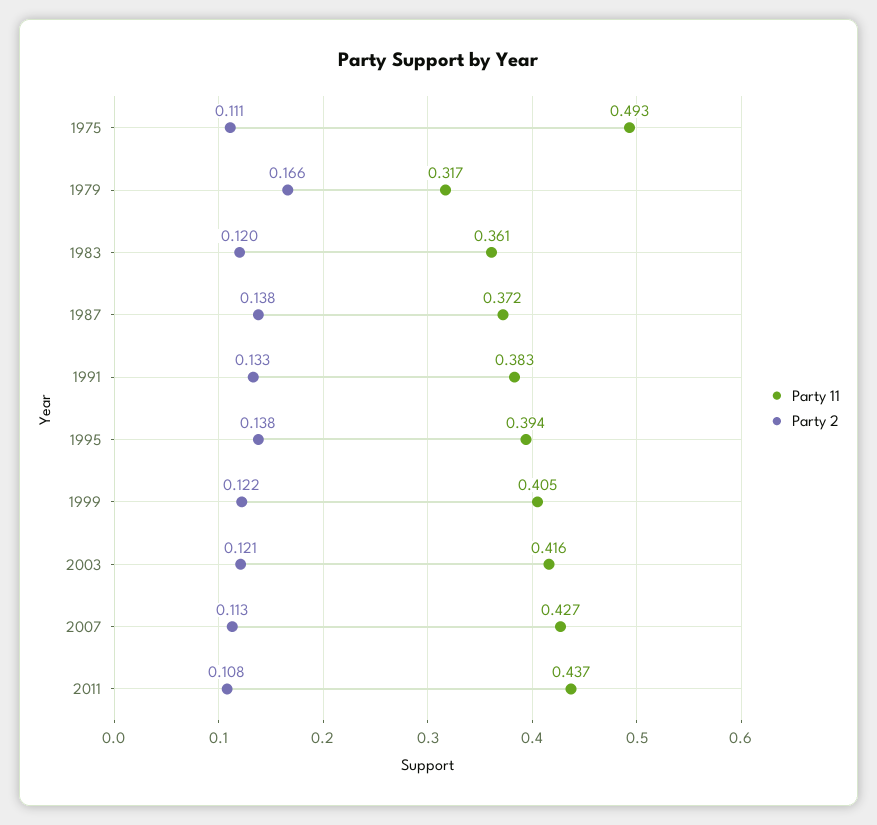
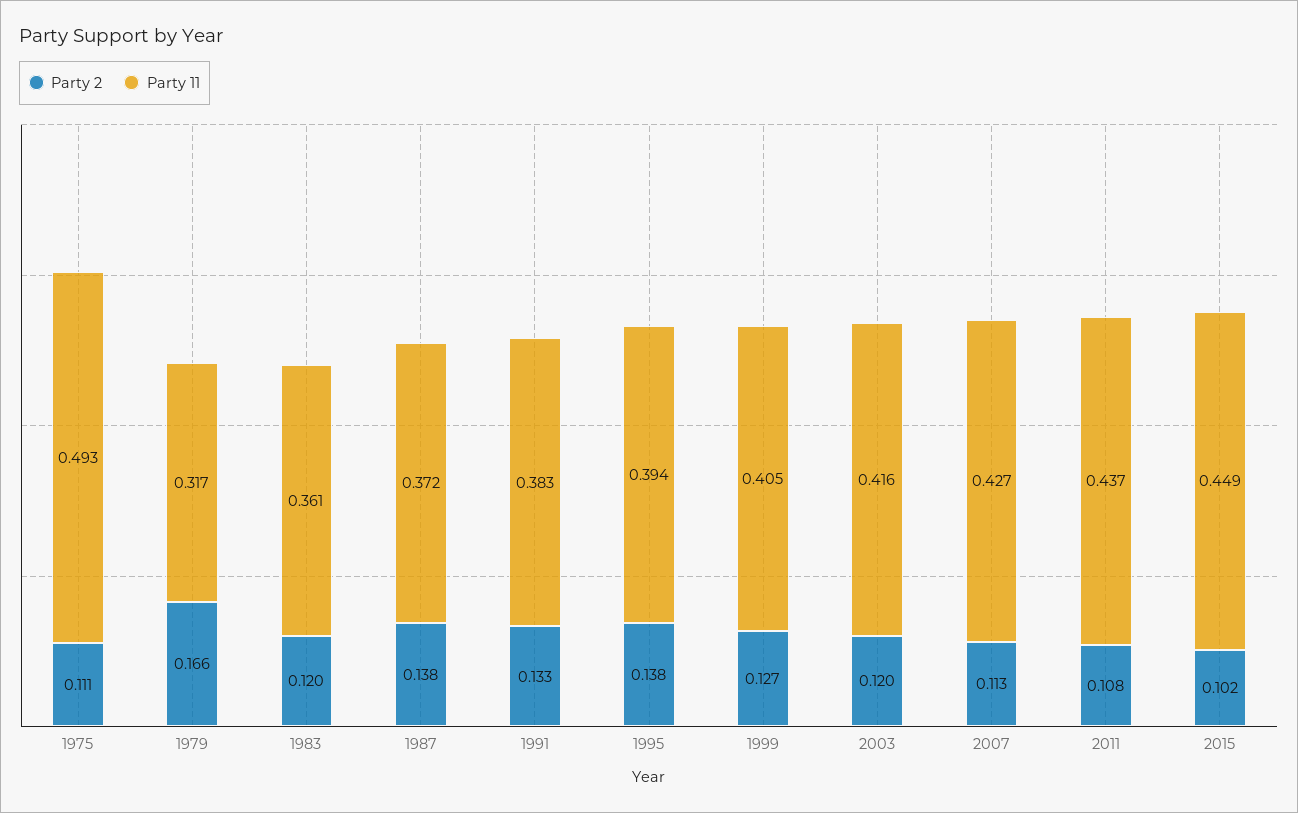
Party 2, 1999: 0.122 -> 0.127
Party 2, 2003: 0.121 -> 0.12
Party 2, 2015: none -> 0.102
Party 11, 2015: none -> 0.449

